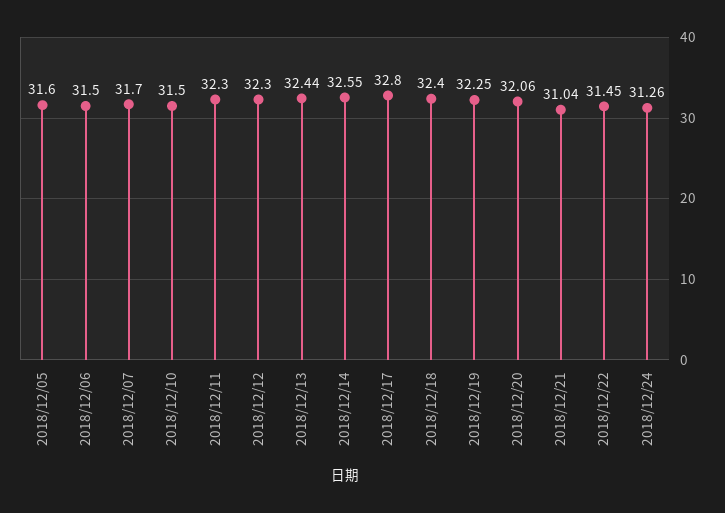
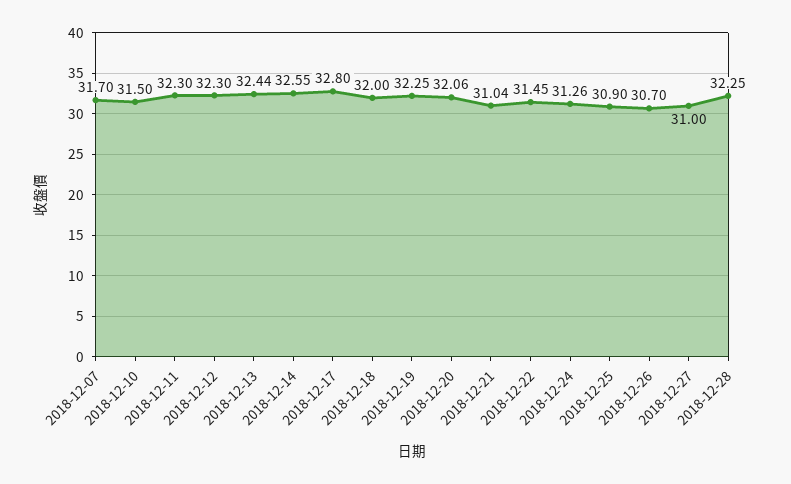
2018/12/05: 31.6 -> none
2018/12/06: 31.5 -> none
2018/12/18: 32.4 -> 32
2018-12-25: none -> 30.9
2018-12-26: none -> 30.7
2018-12-27: none -> 31
2018-12-28: none -> 32.25

